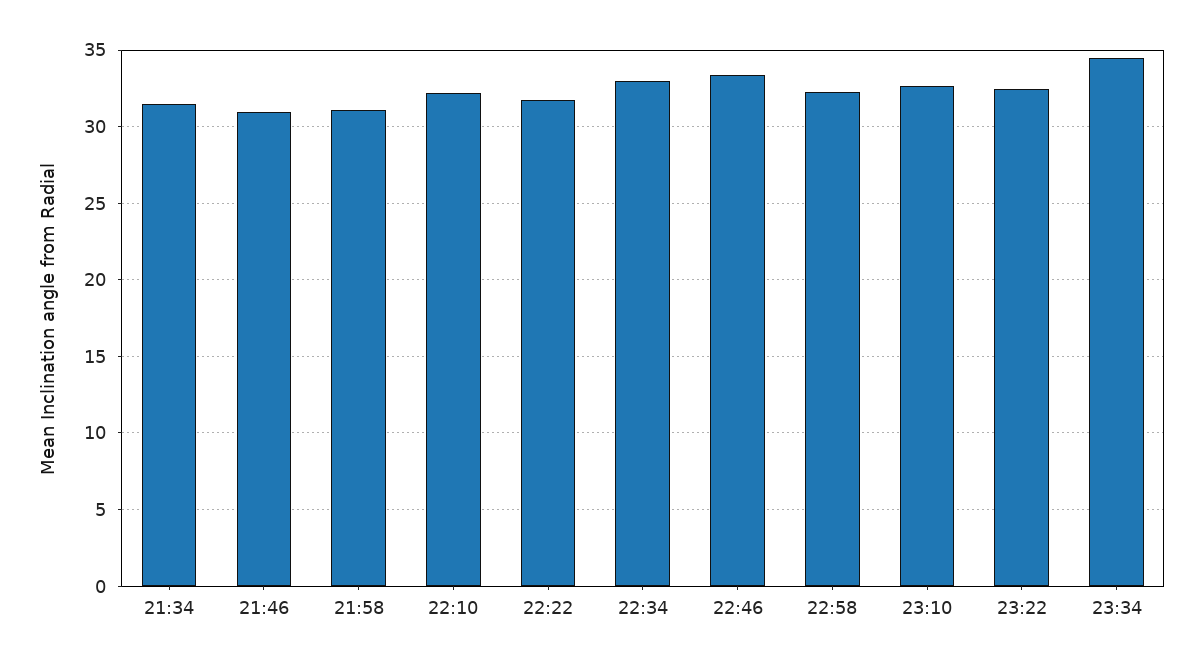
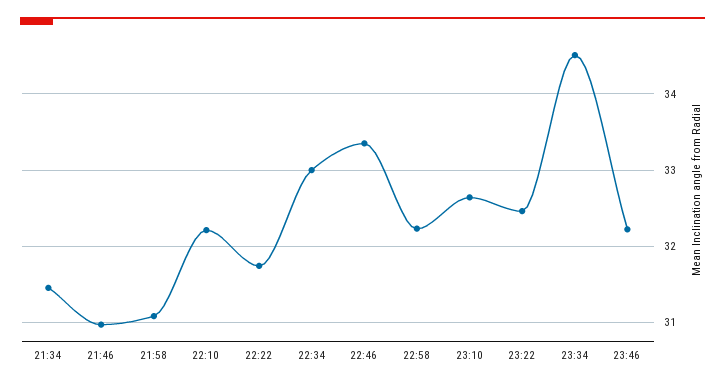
23:46: none -> 32.2

